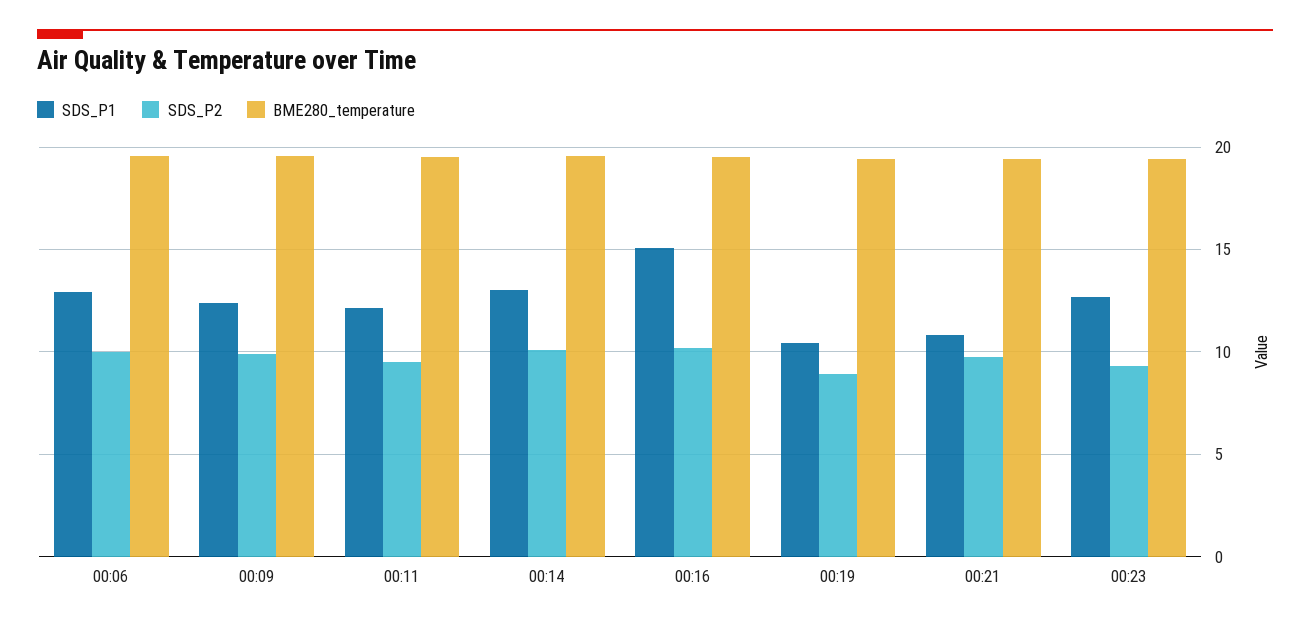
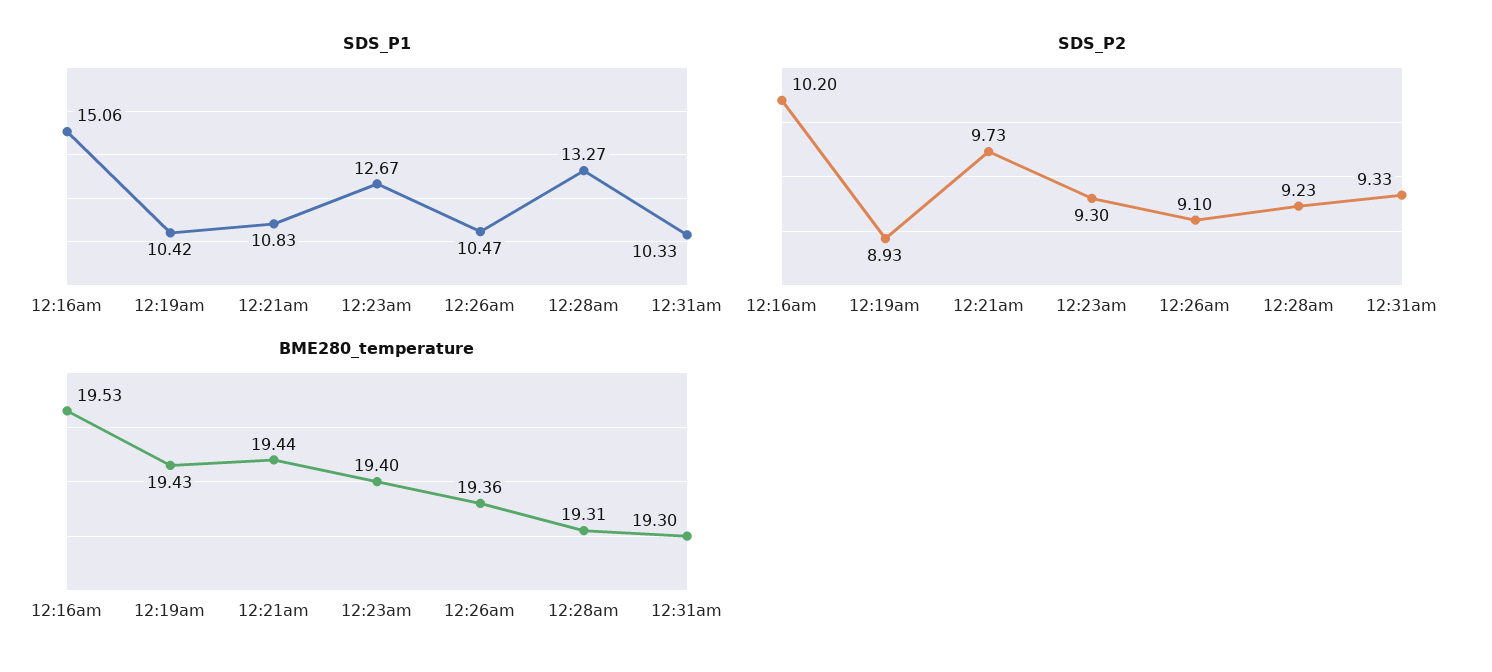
SDS_P1, 00:06: 13 -> none
SDS_P2, 00:06: 10 -> none
BME280_temperature, 00:06: 19.5 -> none
SDS_P1, 00:09: 12.5 -> none
SDS_P2, 00:09: 10 -> none
BME280_temperature, 00:09: 19.5 -> none
SDS_P1, 00:11: 12 -> none
SDS_P2, 00:11: 9.5 -> none
BME280_temperature, 00:11: 19.5 -> none
SDS_P1, 00:14: 13 -> none
SDS_P2, 00:14: 10 -> none
BME280_temperature, 00:14: 19.5 -> none
SDS_P1, 12:26am: none -> 10.47
SDS_P1, 12:28am: none -> 13.27
SDS_P1, 12:31am: none -> 10.33
SDS_P2, 12:26am: none -> 9.1
SDS_P2, 12:28am: none -> 9.23
SDS_P2, 12:31am: none -> 9.33
BME280_temperature, 12:26am: none -> 19.36
BME280_temperature, 12:28am: none -> 19.31
BME280_temperature, 12:31am: none -> 19.3

